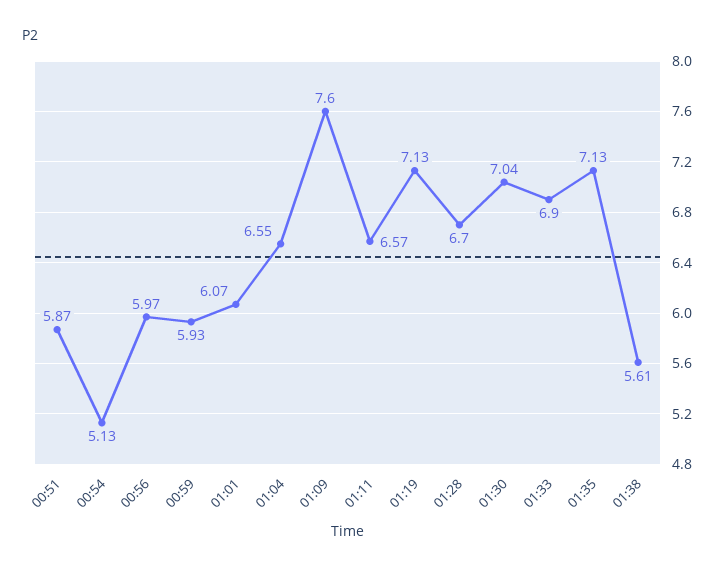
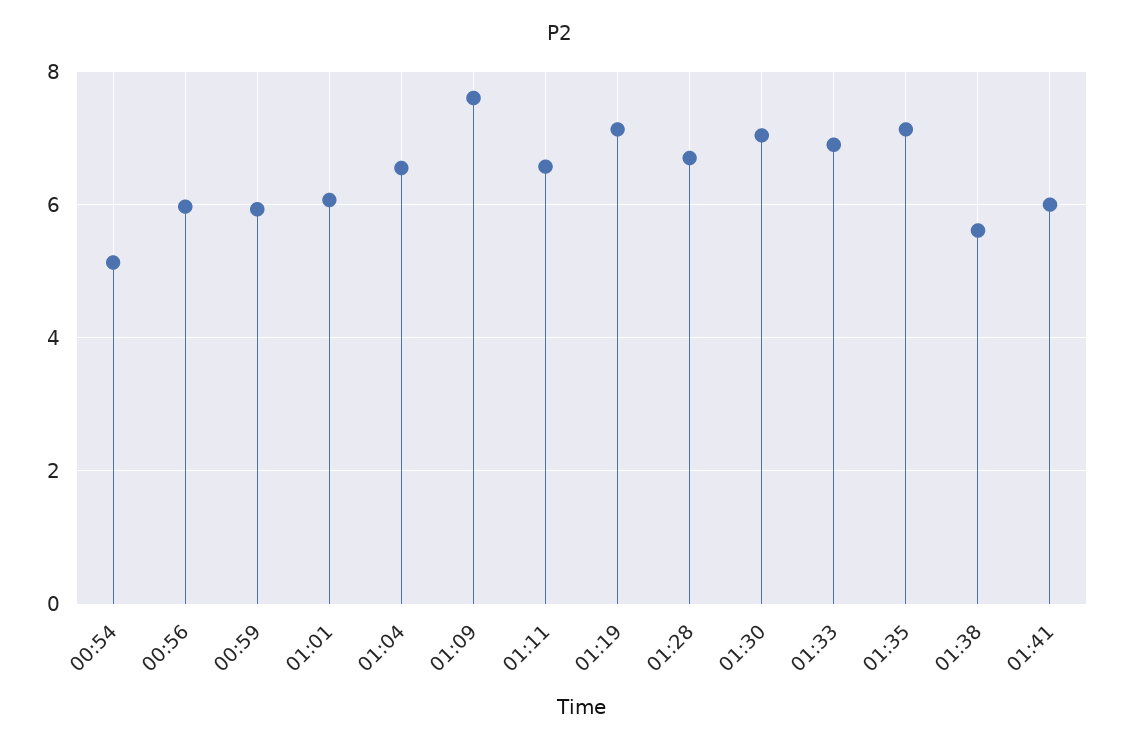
00:51: 5.87 -> none
01:41: none -> 6

